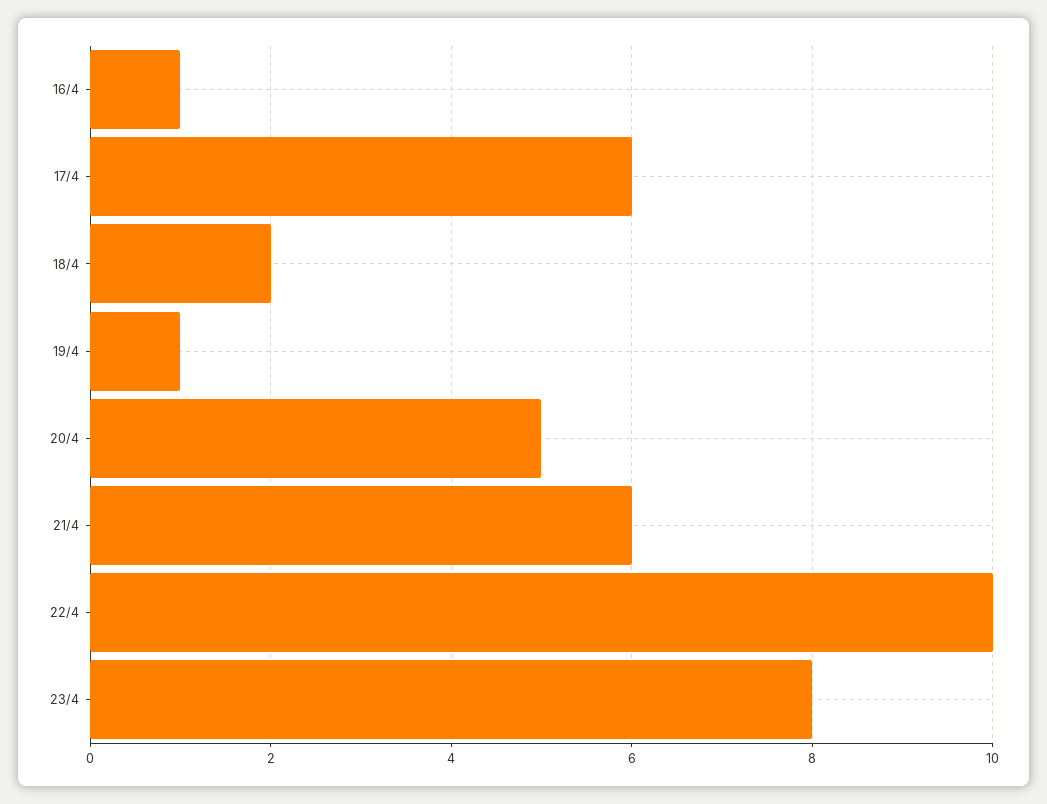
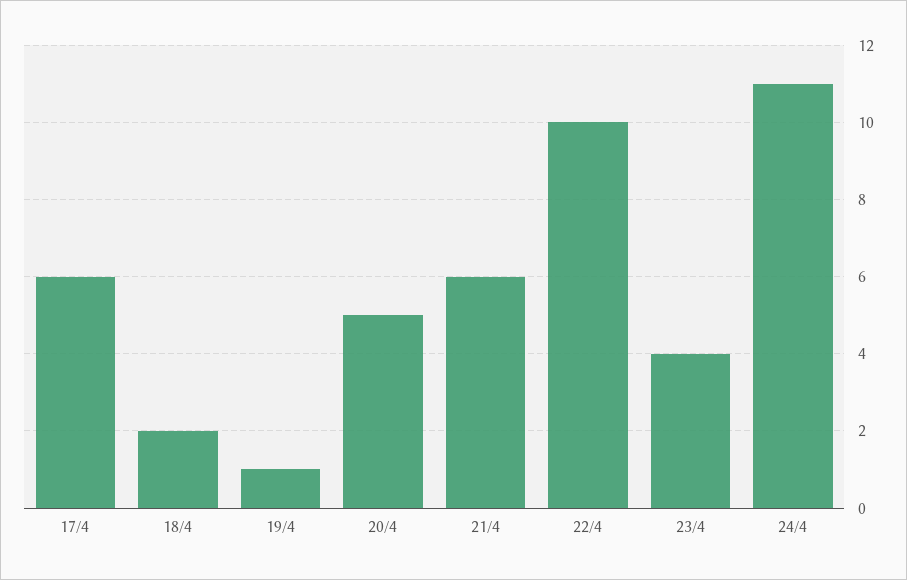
16/4: 1 -> none
23/4: 8 -> 4
24/4: none -> 11

